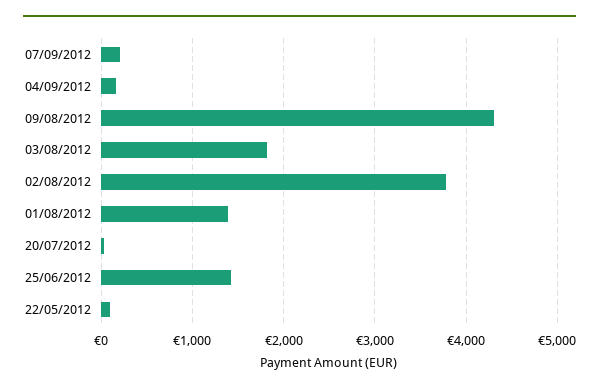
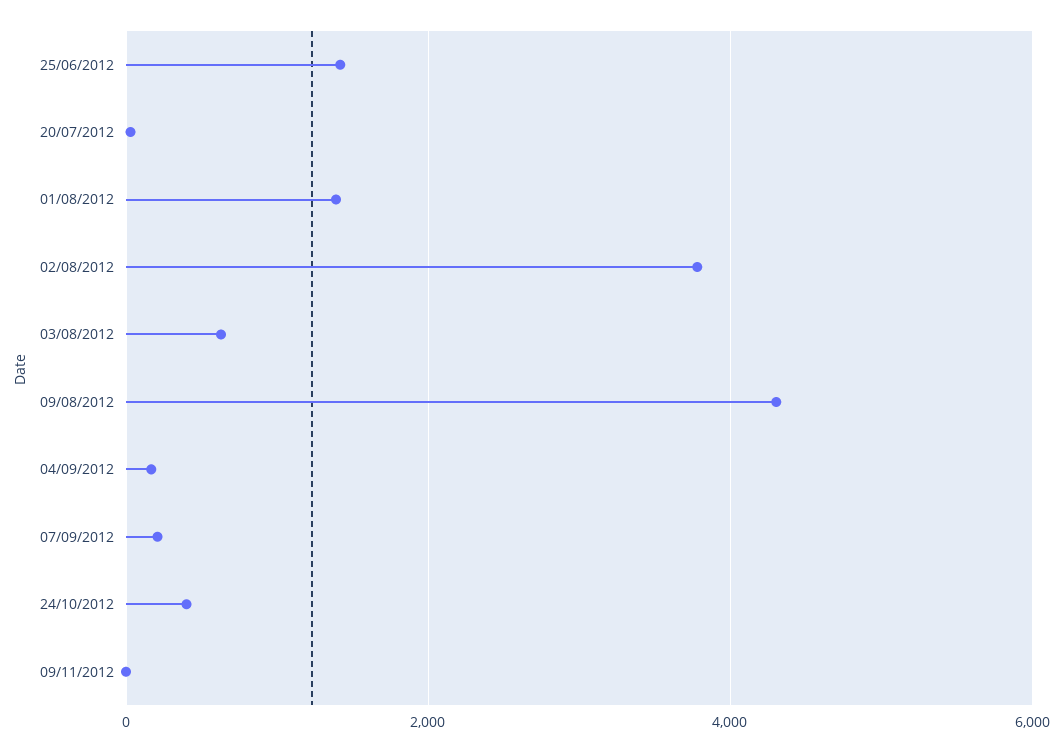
03/08/2012: 1800 -> 600
22/05/2012: 100 -> none
24/10/2012: none -> 400
09/11/2012: none -> 0

